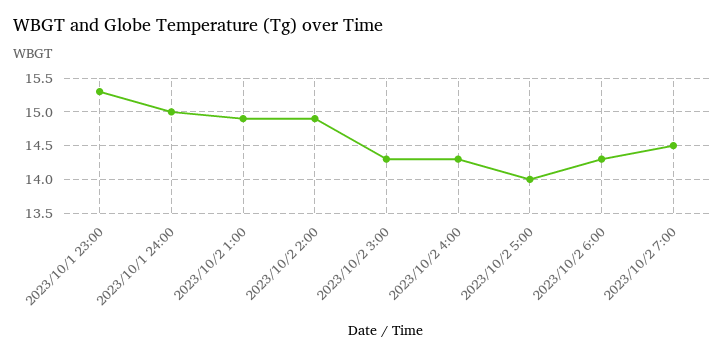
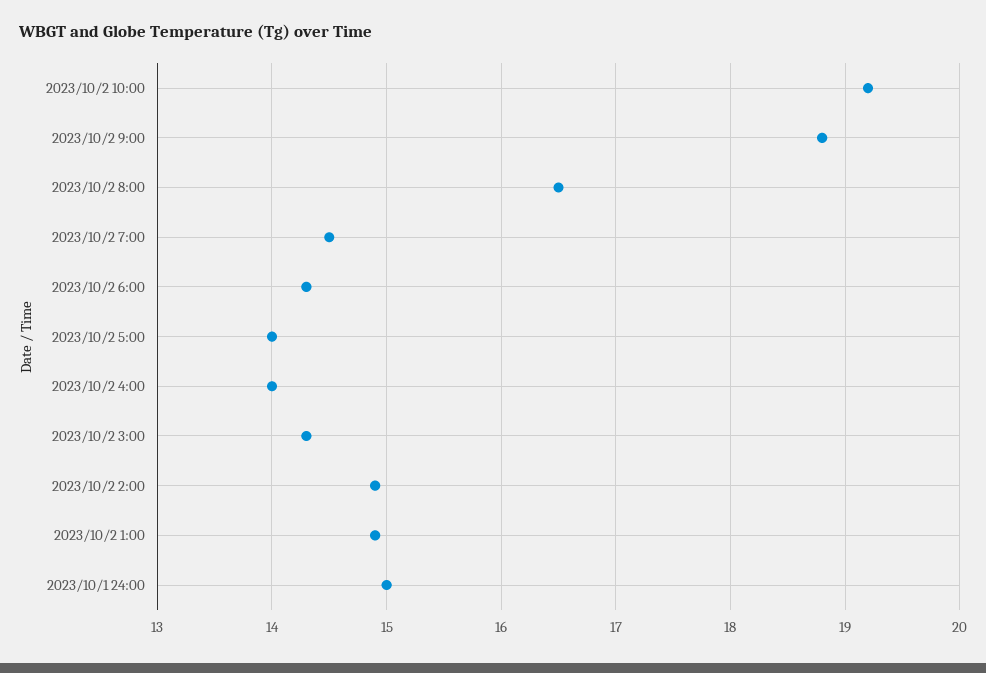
2023/10/1 23:00: 15.3 -> none
2023/10/2 4:00: 14.3 -> 14
2023/10/2 10:00: none -> 19.2
2023/10/2 9:00: none -> 18.8
2023/10/2 8:00: none -> 16.5

